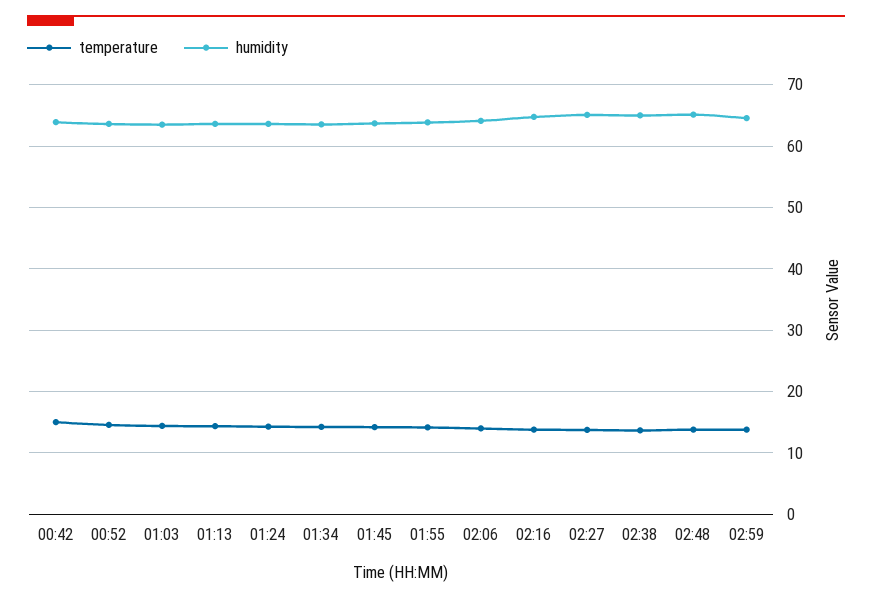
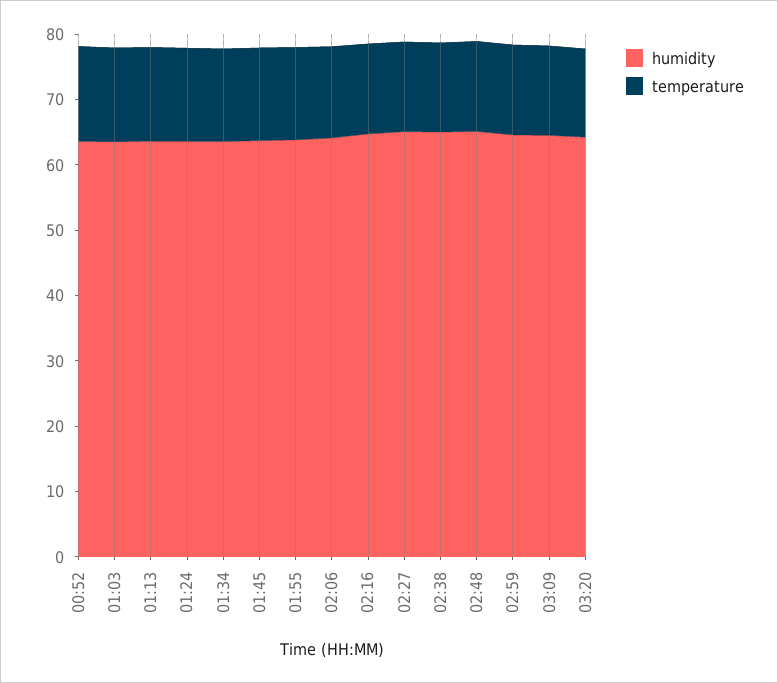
temperature, 00:42: 15 -> none
humidity, 00:42: 64 -> none
humidity, 03:09: none -> 64
temperature, 03:09: none -> 14
humidity, 03:20: none -> 64
temperature, 03:20: none -> 14

